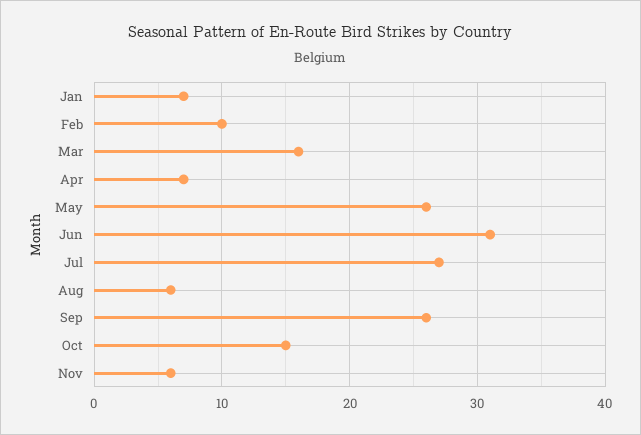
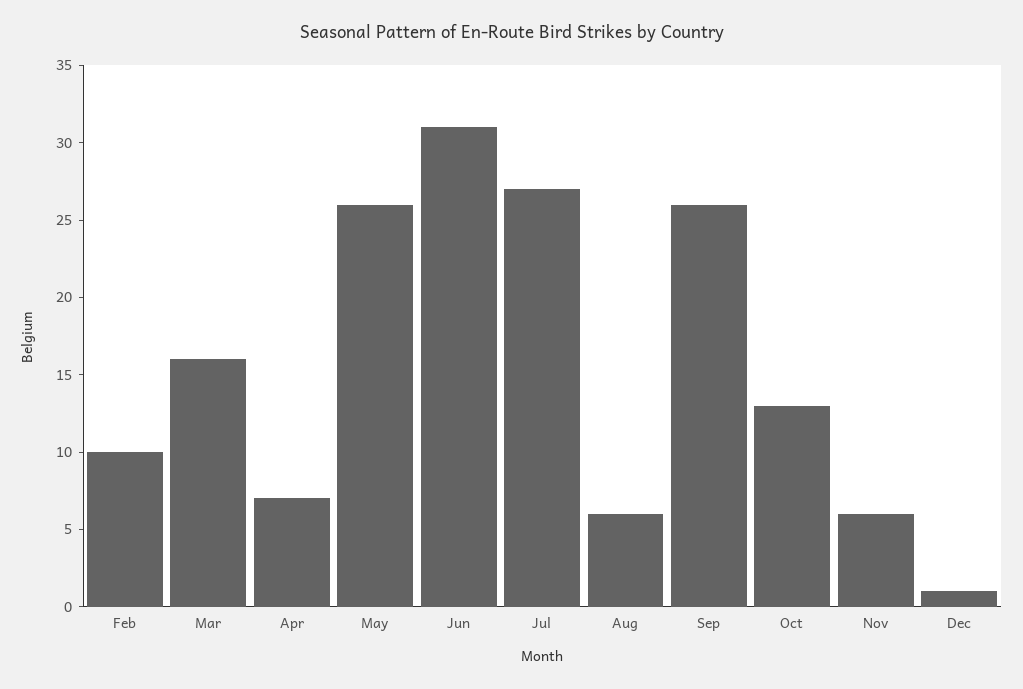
Jan: 7 -> none
Oct: 15 -> 13
Dec: none -> 1

